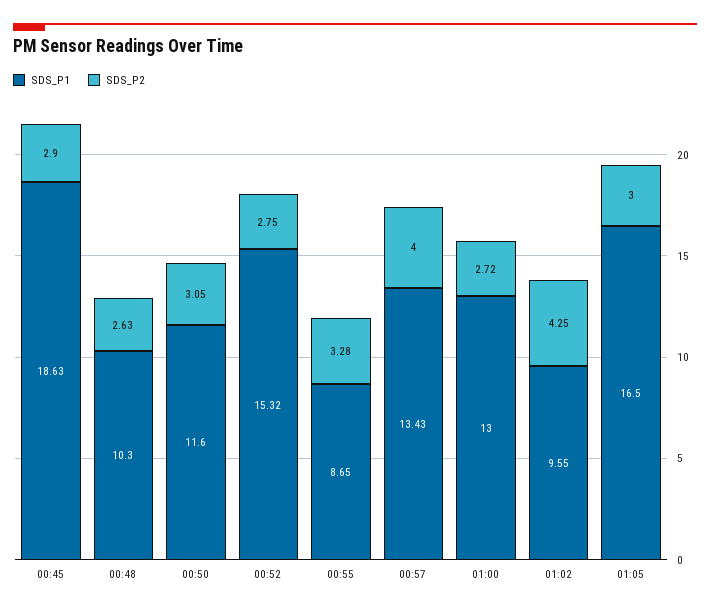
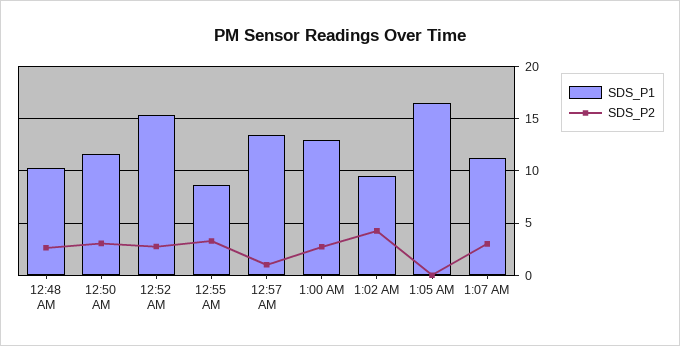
SDS_P1, 00:45: 18.63 -> none
SDS_P2, 00:45: 2.9 -> none
SDS_P2, 00:57: 4 -> 1
SDS_P2, 01:05: 3 -> 0
SDS_P1, 1:07 AM: none -> 11
SDS_P2, 1:07 AM: none -> 3

